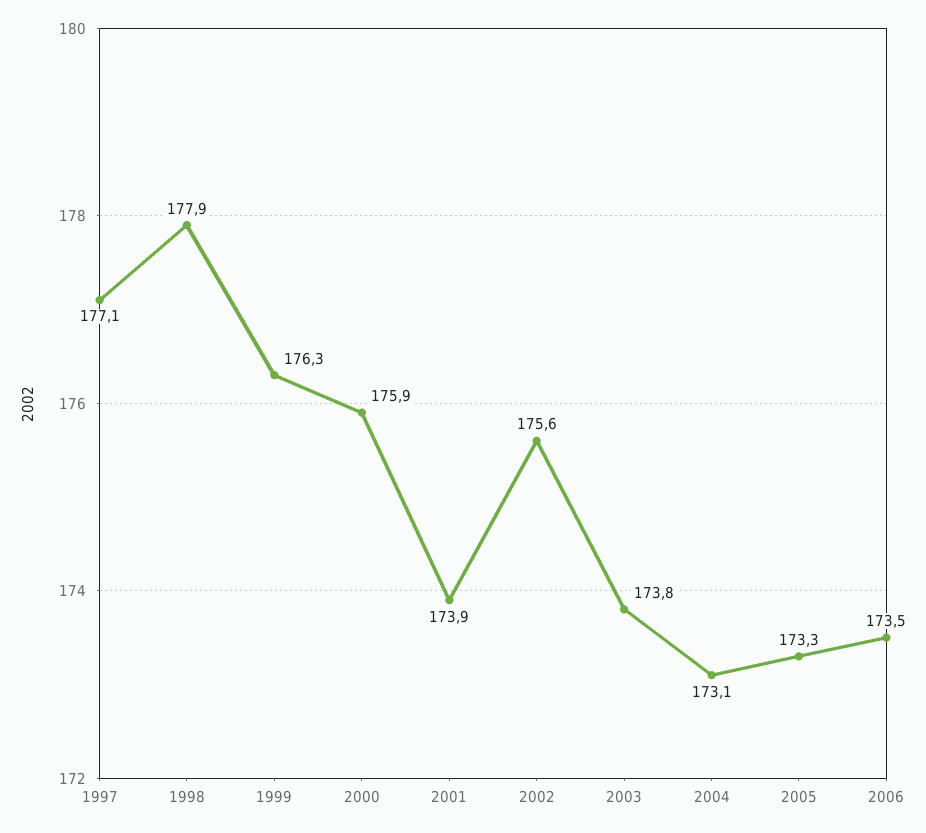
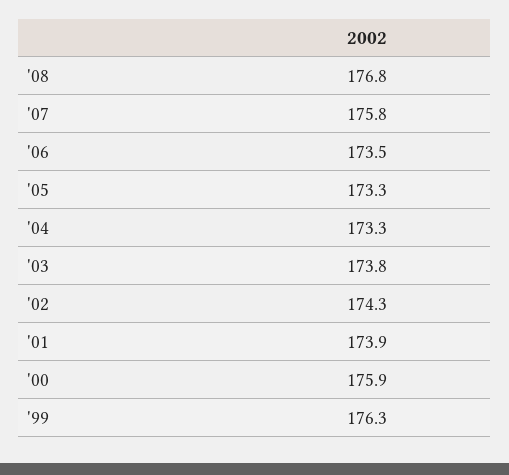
1997: 177.1 -> none
1998: 177.9 -> none
2002: 175.6 -> 174.3
2004: 173.1 -> 173.3
'08: none -> 176.8
'07: none -> 175.8

